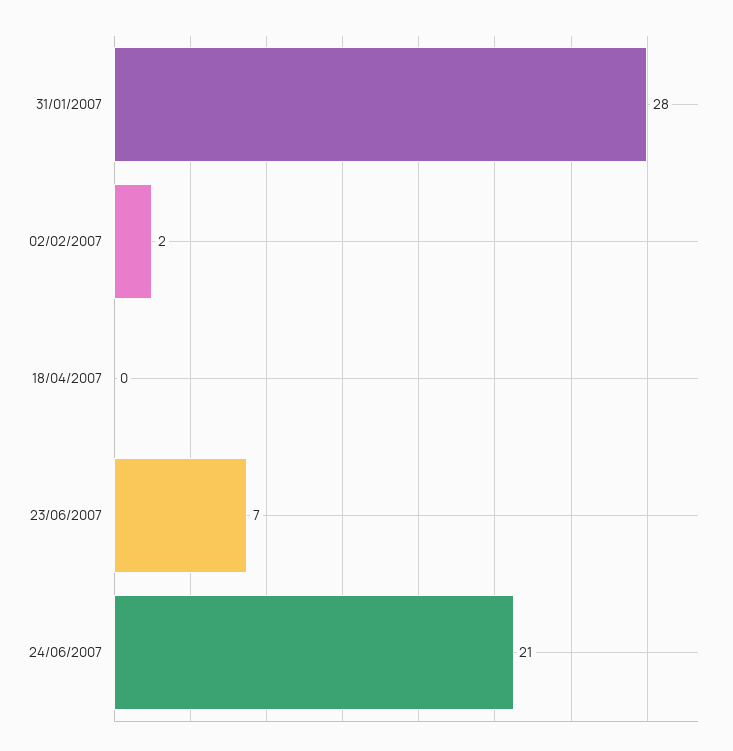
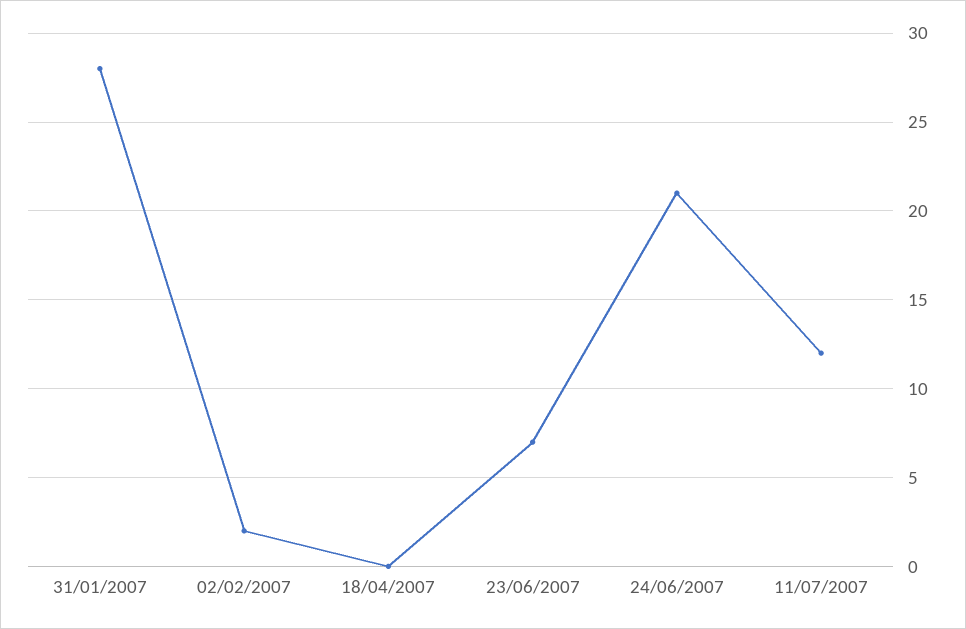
11/07/2007: none -> 12

